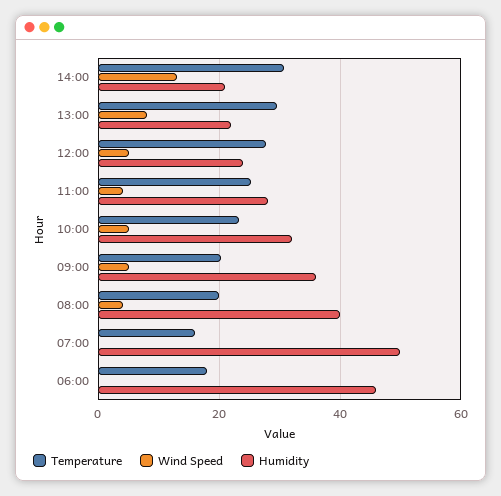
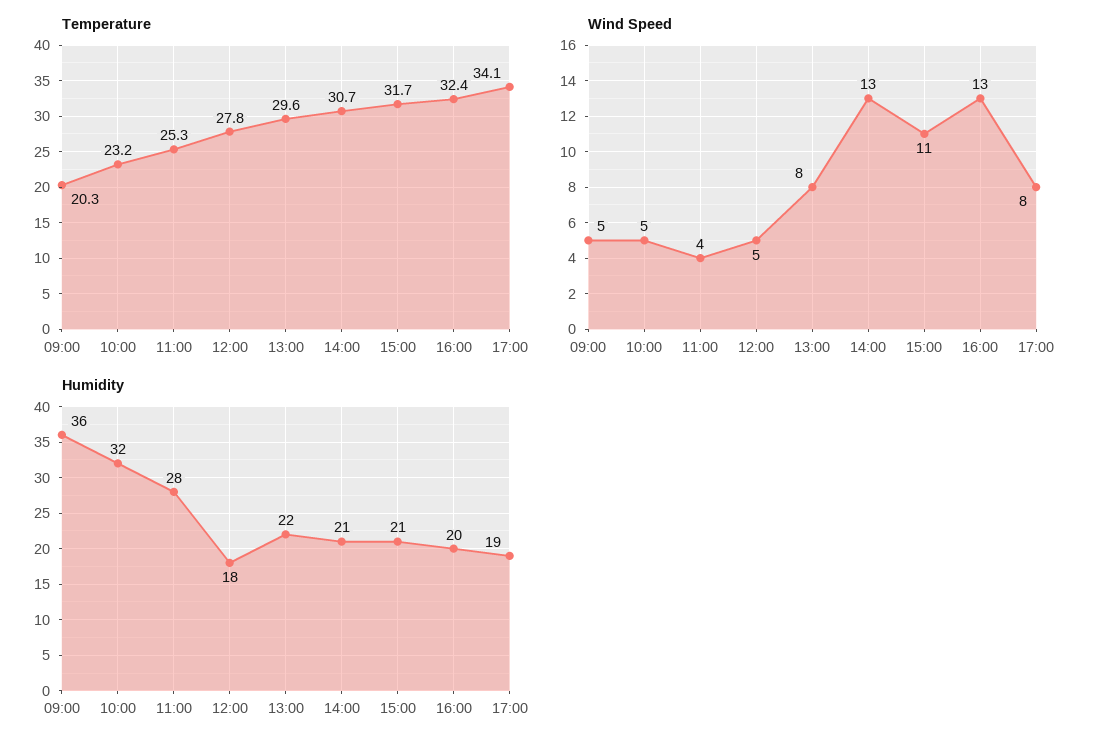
Humidity, 12:00: 24 -> 18
Temperature, 08:00: 20 -> none
Wind Speed, 08:00: 4 -> none
Humidity, 08:00: 40 -> none
Temperature, 07:00: 16 -> none
Wind Speed, 07:00: 0 -> none
Humidity, 07:00: 50 -> none
Temperature, 06:00: 18 -> none
Wind Speed, 06:00: 0 -> none
Humidity, 06:00: 46 -> none
Temperature, 15:00: none -> 31.7
Temperature, 16:00: none -> 32.4
Temperature, 17:00: none -> 34.1
Wind Speed, 15:00: none -> 11
Wind Speed, 16:00: none -> 13
Wind Speed, 17:00: none -> 8
Humidity, 15:00: none -> 21
Humidity, 16:00: none -> 20
Humidity, 17:00: none -> 19

